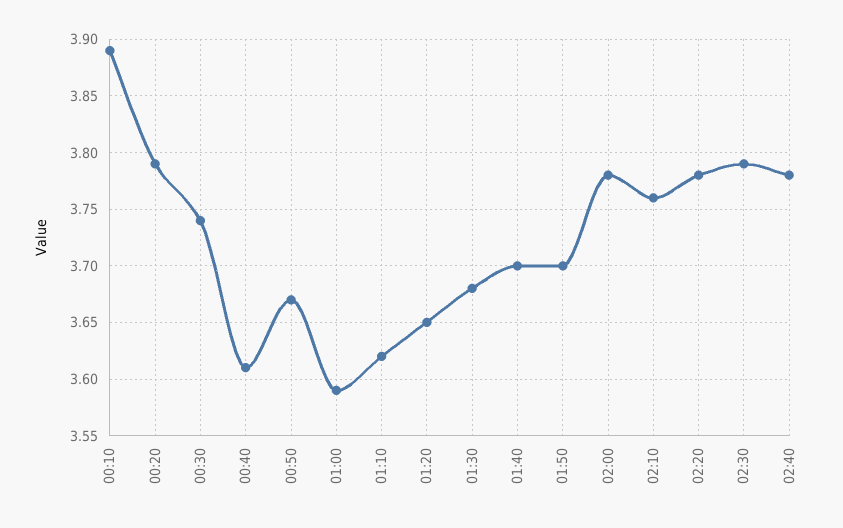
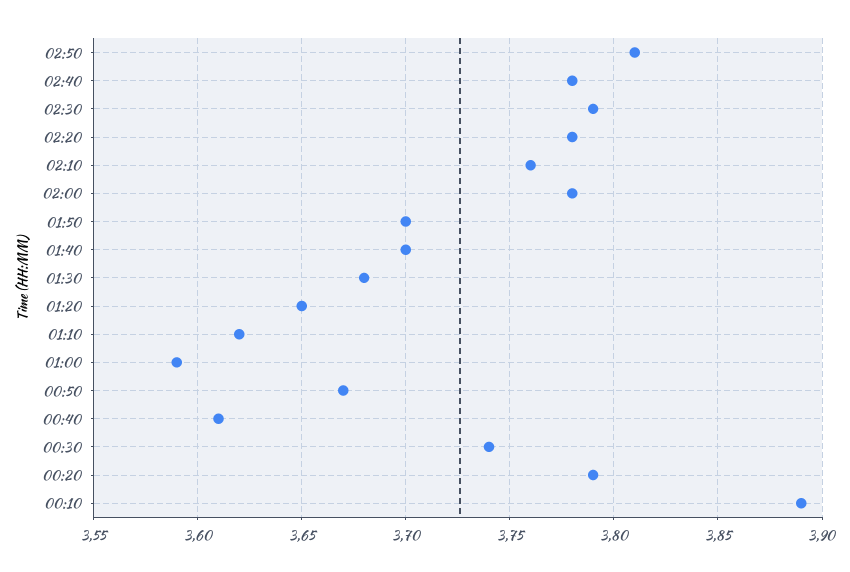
02:50: none -> 3.81

